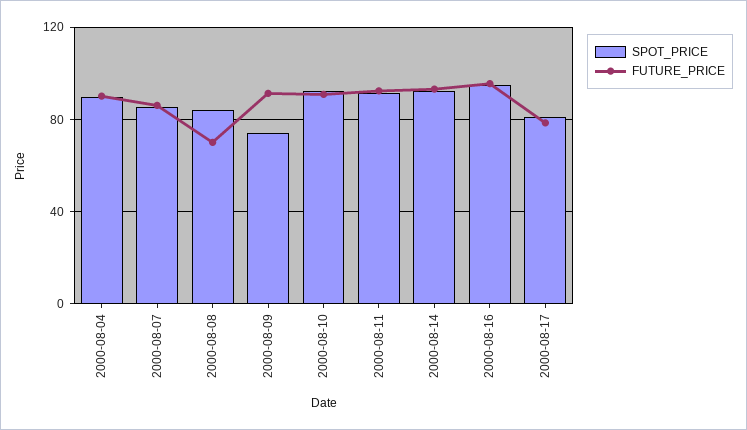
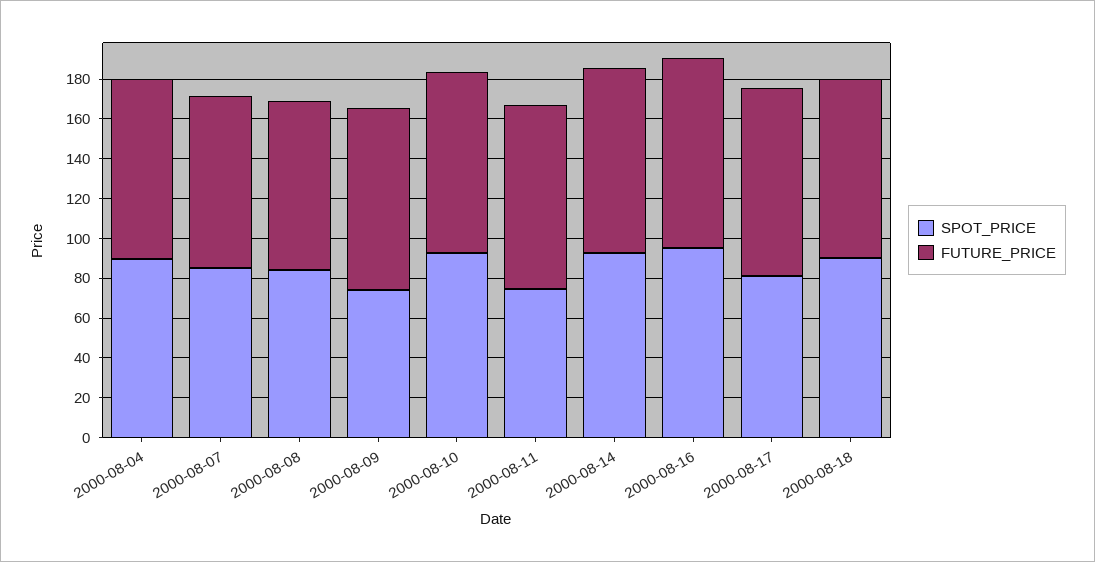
FUTURE_PRICE, 2000-08-08: 70 -> 85
SPOT_PRICE, 2000-08-11: 90 -> 75
FUTURE_PRICE, 2000-08-17: 80 -> 95
SPOT_PRICE, 2000-08-18: none -> 90
FUTURE_PRICE, 2000-08-18: none -> 90

